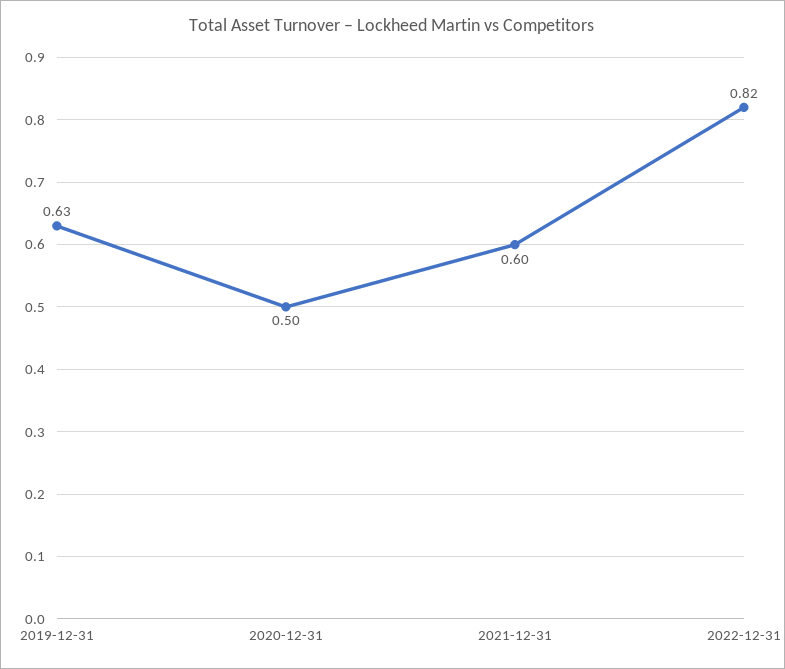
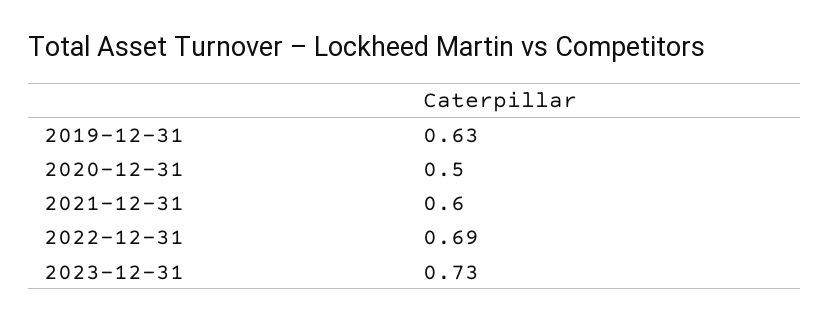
2022-12-31: 0.82 -> 0.69
2023-12-31: none -> 0.73

